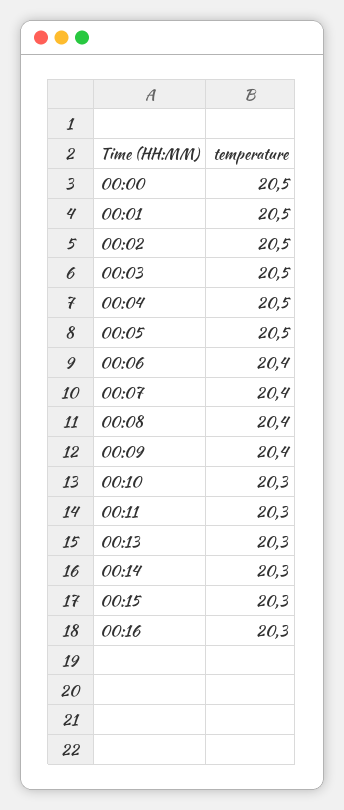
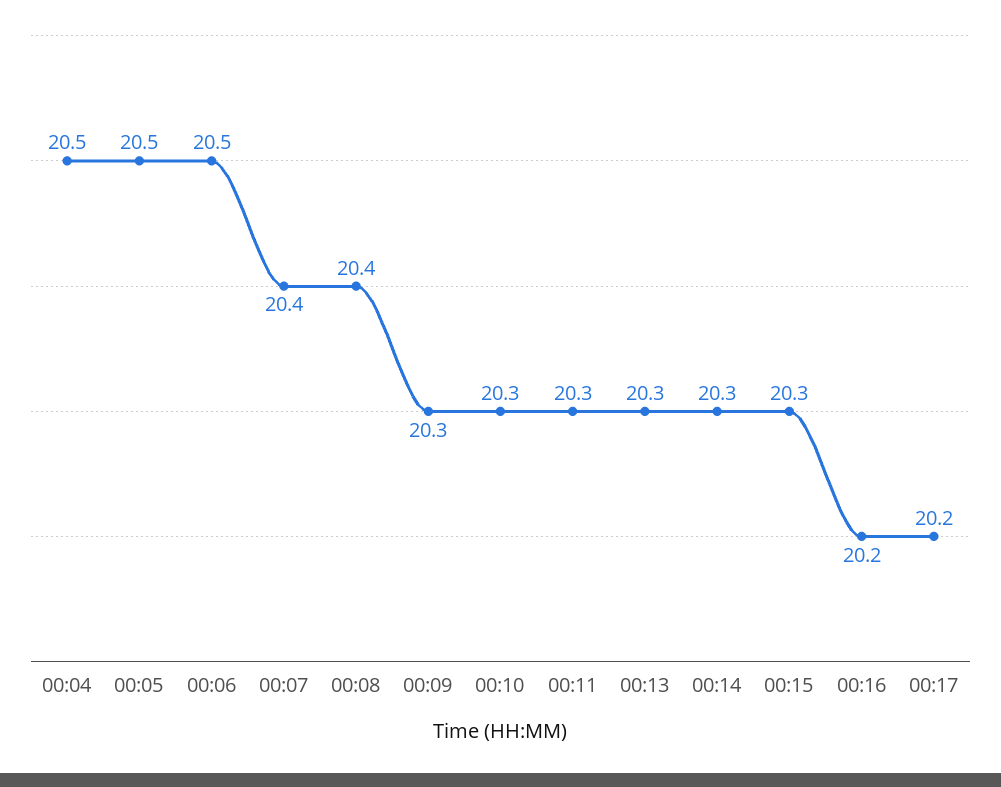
00:00: 20.5 -> none
00:01: 20.5 -> none
00:02: 20.5 -> none
00:03: 20.5 -> none
00:06: 20.4 -> 20.5
00:09: 20.4 -> 20.3
00:16: 20.3 -> 20.2
00:17: none -> 20.2

